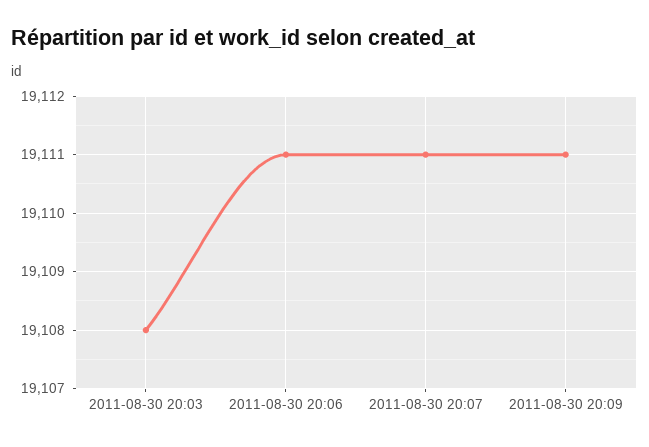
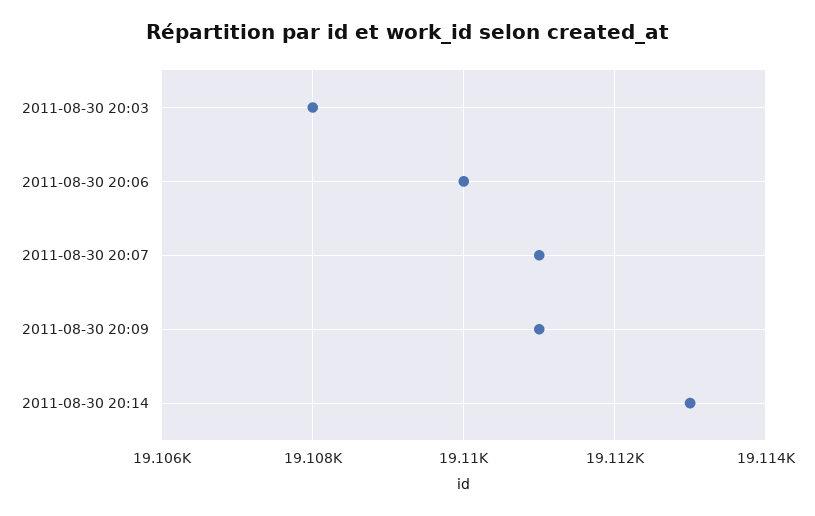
2011-08-30 20:06: 19111 -> 19110
2011-08-30 20:14: none -> 19113

